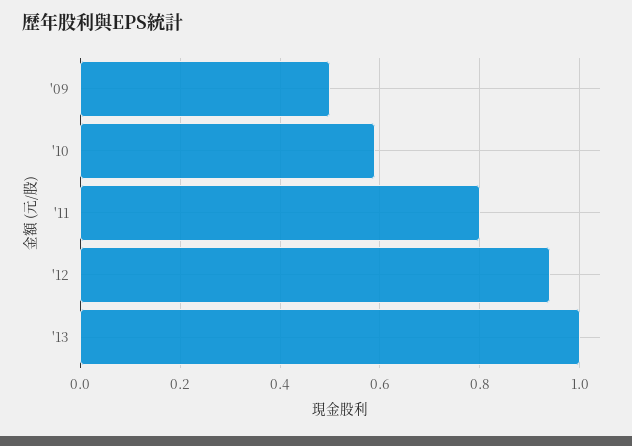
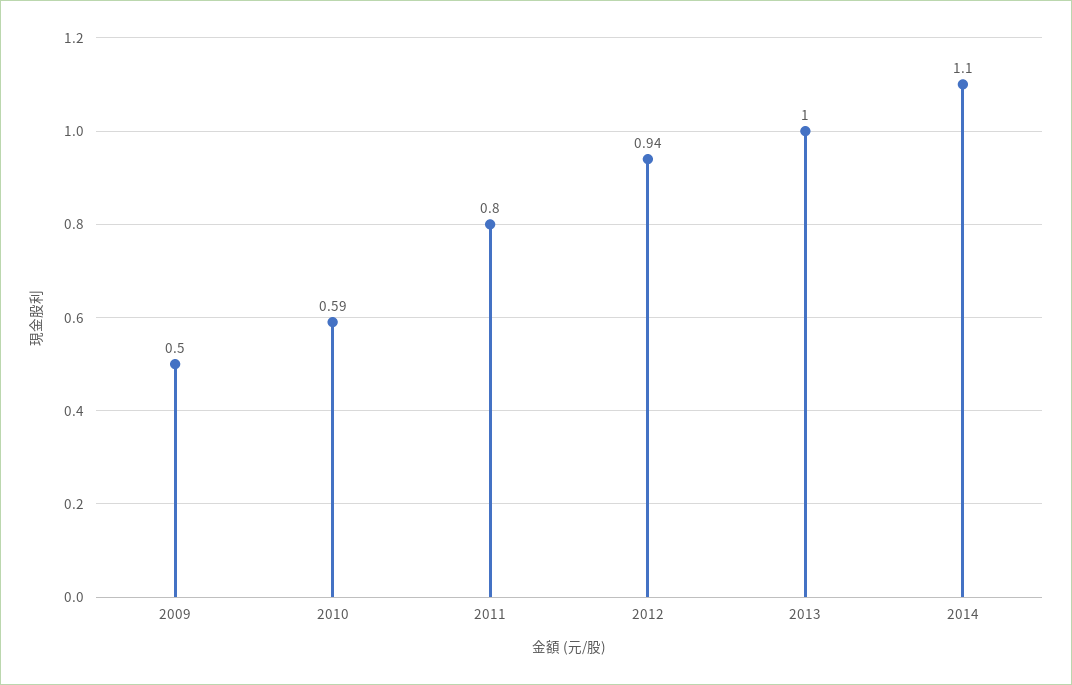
2014: none -> 1.1

